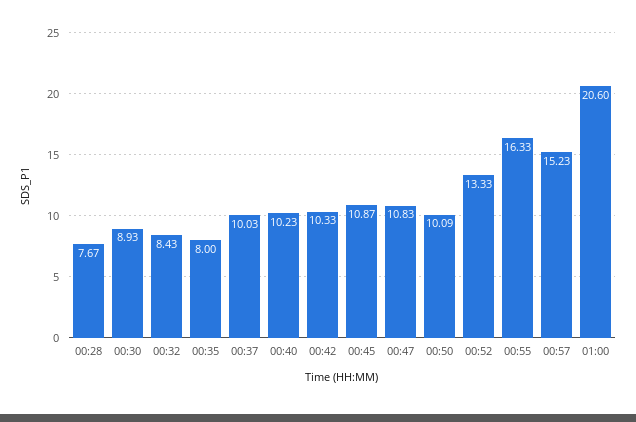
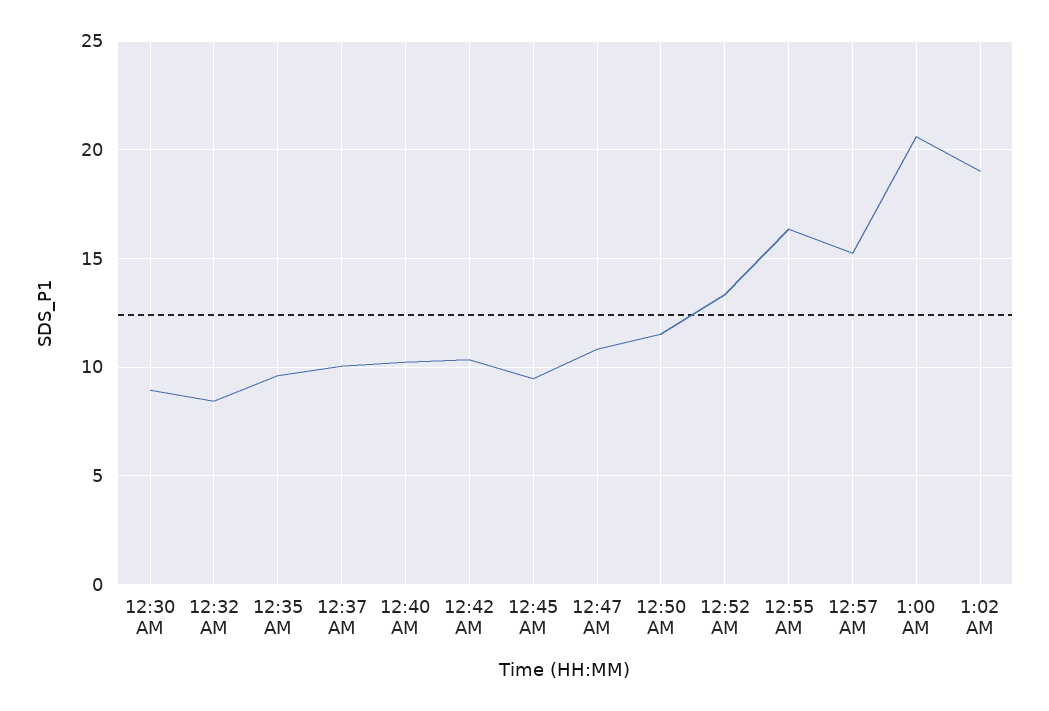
00:28: 7.67 -> none
00:35: 8 -> 9.5
00:45: 10.87 -> 9.5
00:50: 10.09 -> 11.5
1:02 AM: none -> 19

